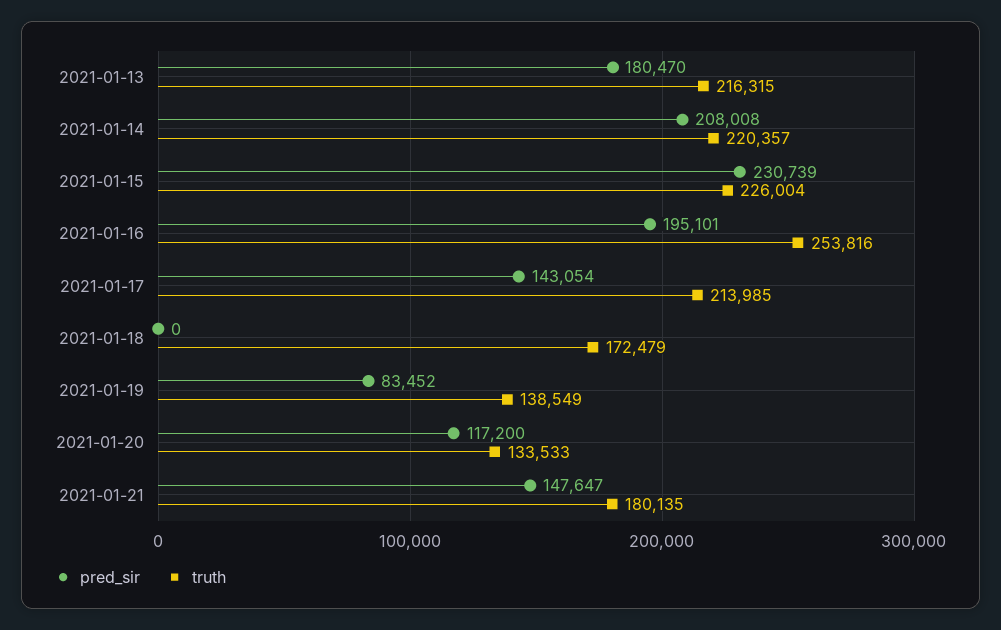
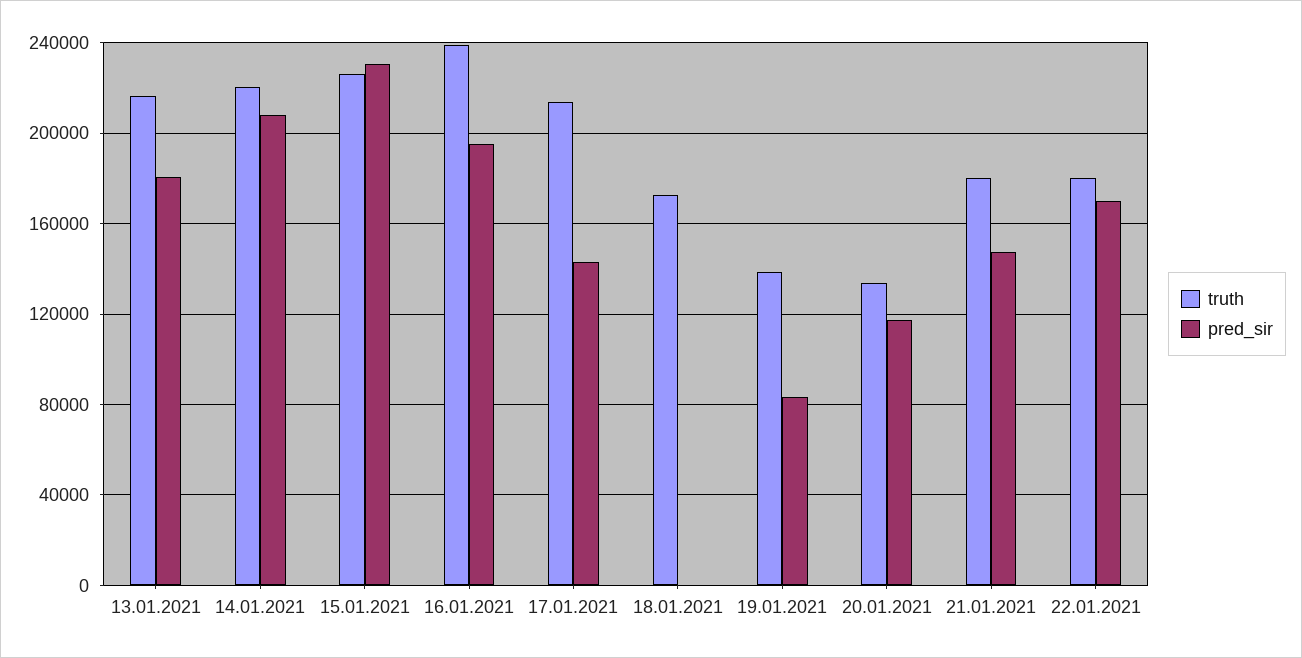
truth, 2021-01-16: 253816 -> 240000
truth, 22.01.2021: none -> 180000
pred_sir, 22.01.2021: none -> 170000

